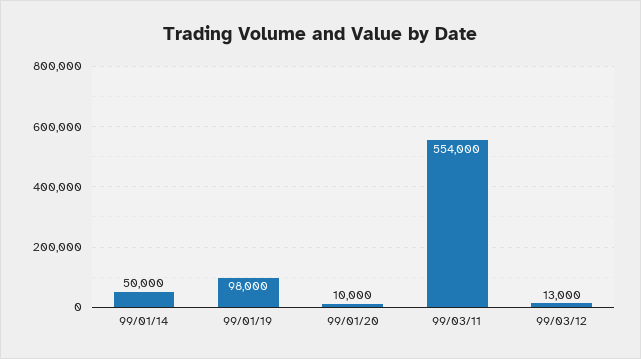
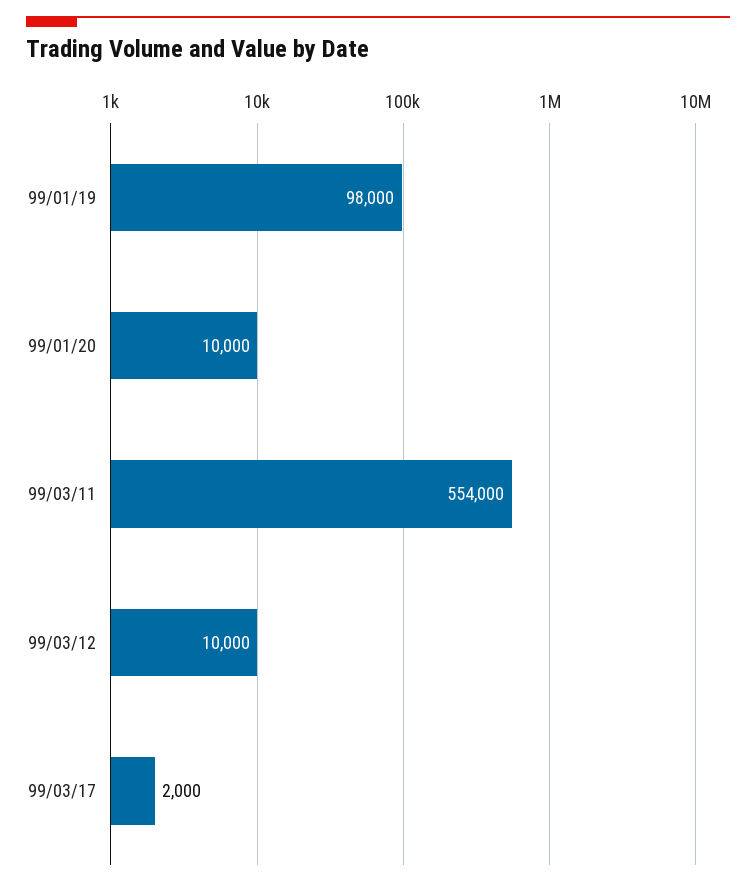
99/01/14: 50000 -> none
99/03/12: 13000 -> 10000
99/03/17: none -> 2000

